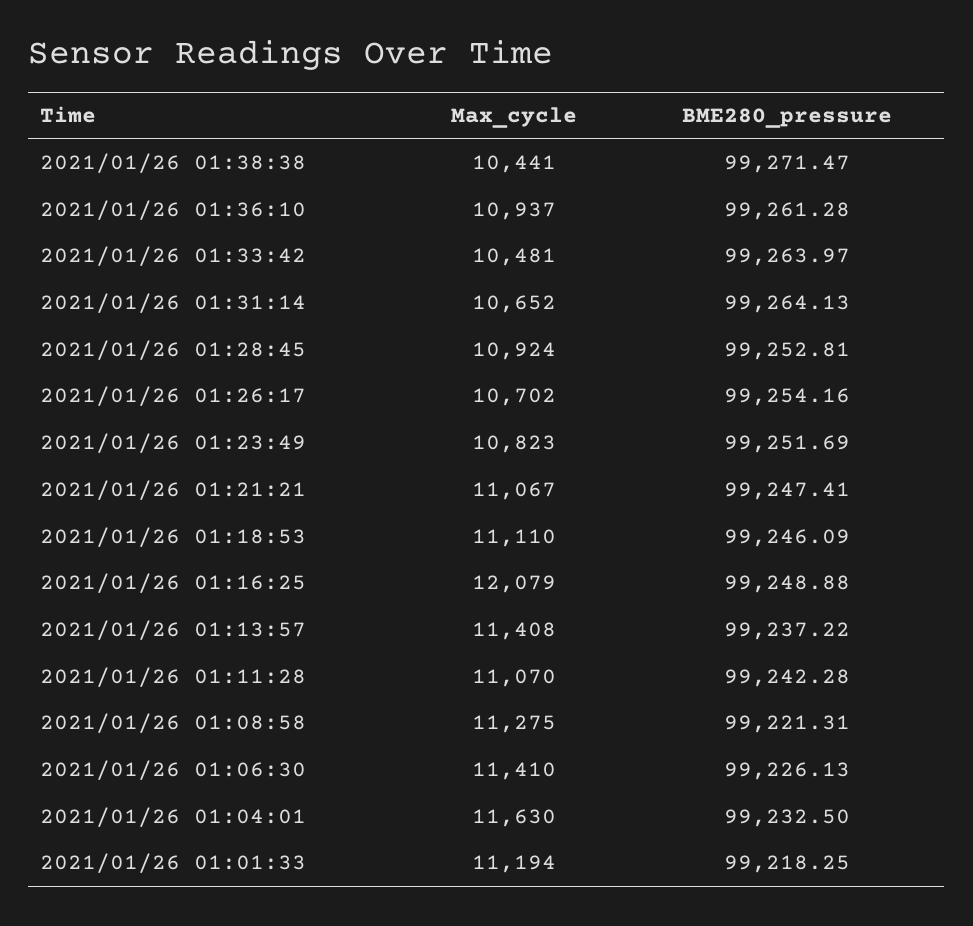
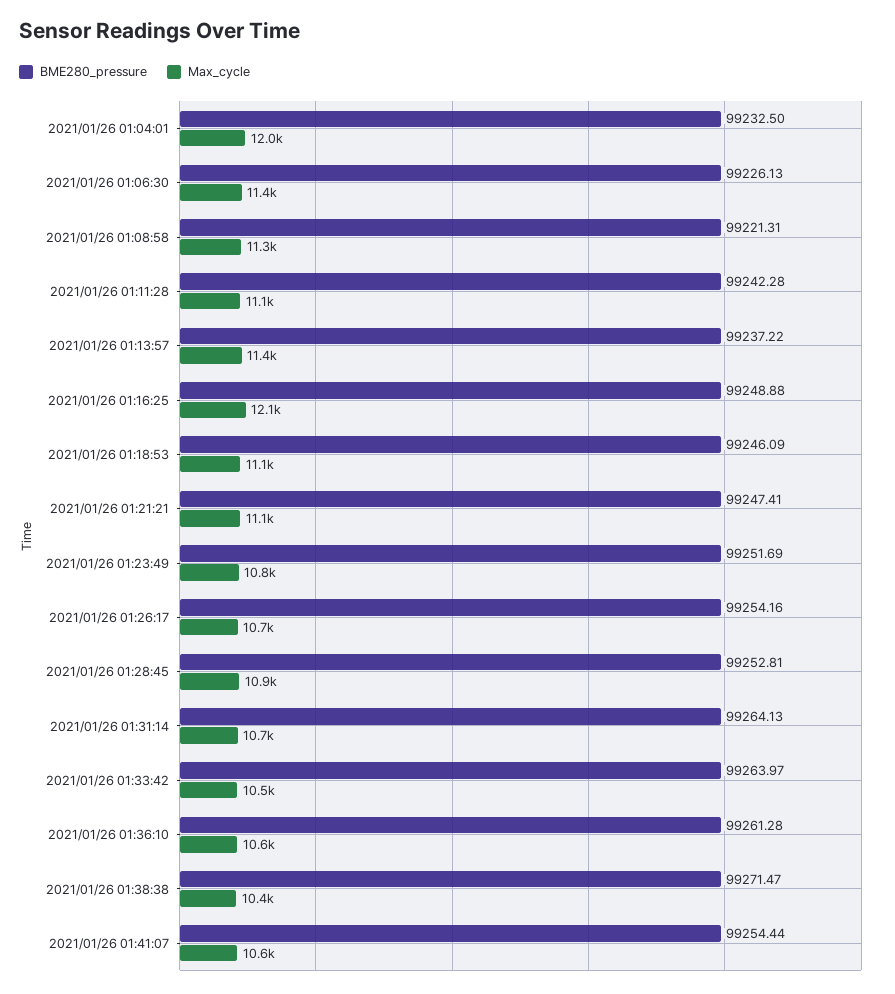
Max_cycle, 2021/01/26 01:36:10: 10937 -> 10600
Max_cycle, 2021/01/26 01:04:01: 11630 -> 12000
Max_cycle, 2021/01/26 01:01:33: 11194 -> none
BME280_pressure, 2021/01/26 01:01:33: 99218.25 -> none
BME280_pressure, 2021/01/26 01:41:07: none -> 99254.44
Max_cycle, 2021/01/26 01:41:07: none -> 10600

